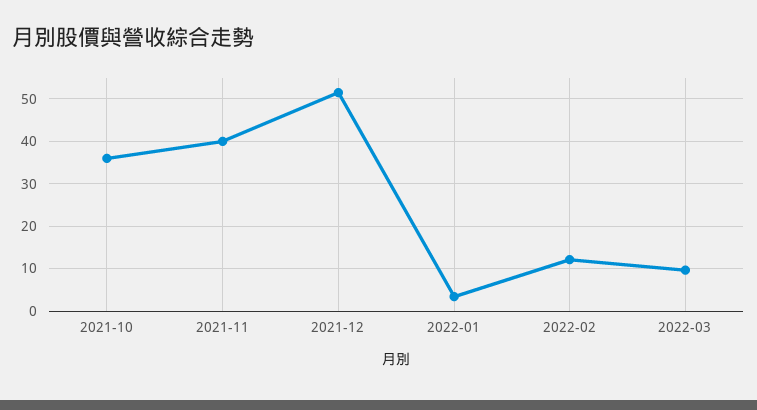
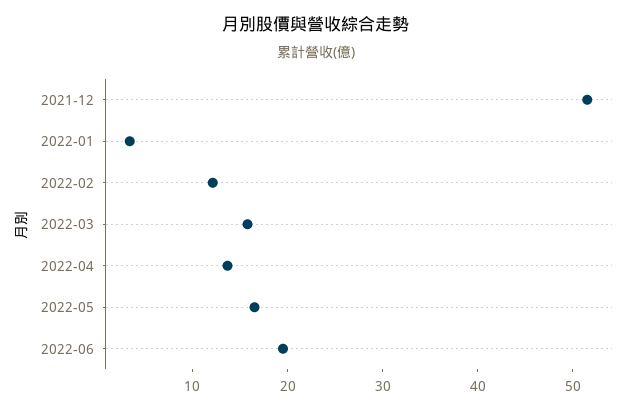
2021-10: 36 -> none
2021-11: 40 -> none
2022-03: 10 -> 16
2022-04: none -> 14
2022-05: none -> 16
2022-06: none -> 20

